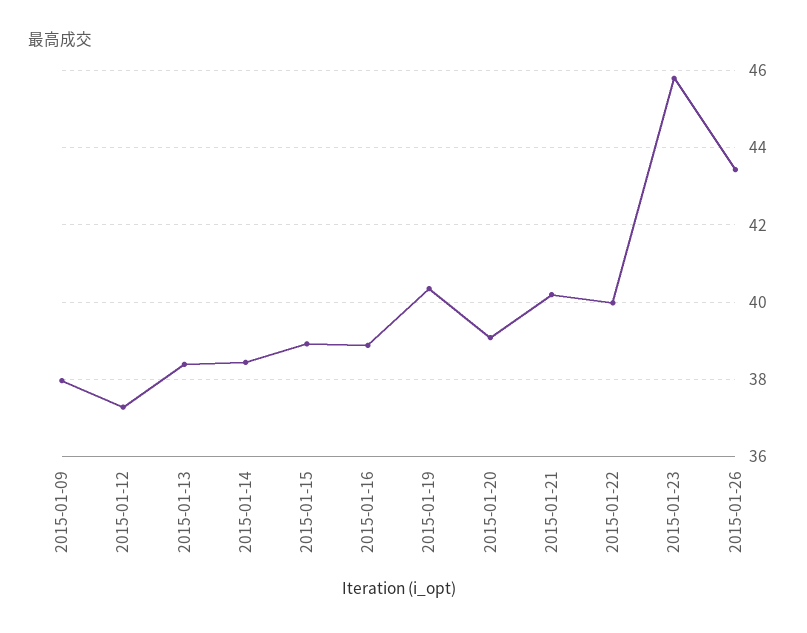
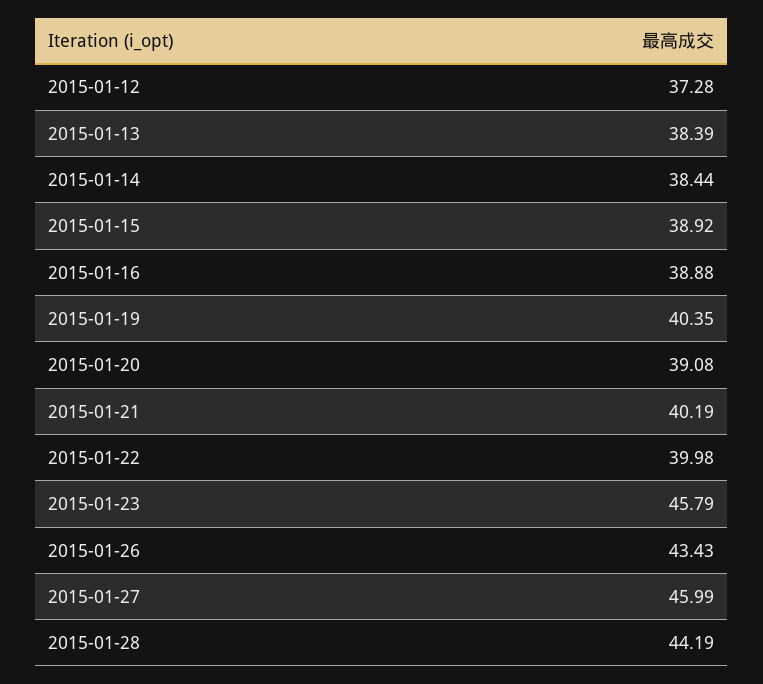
2015-01-09: 38 -> none
2015-01-27: none -> 45.99
2015-01-28: none -> 44.19

